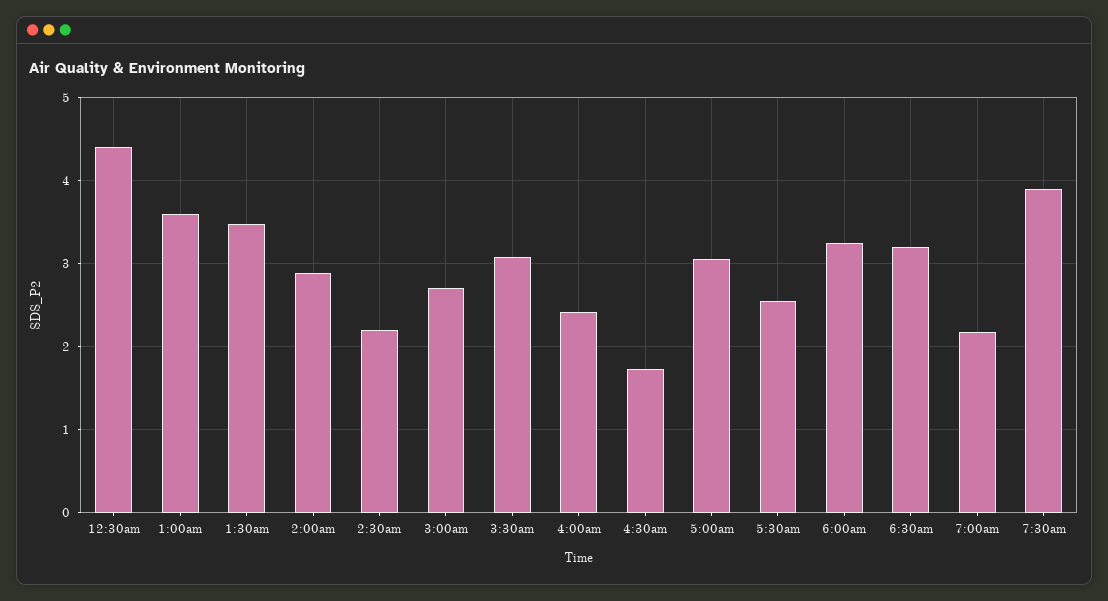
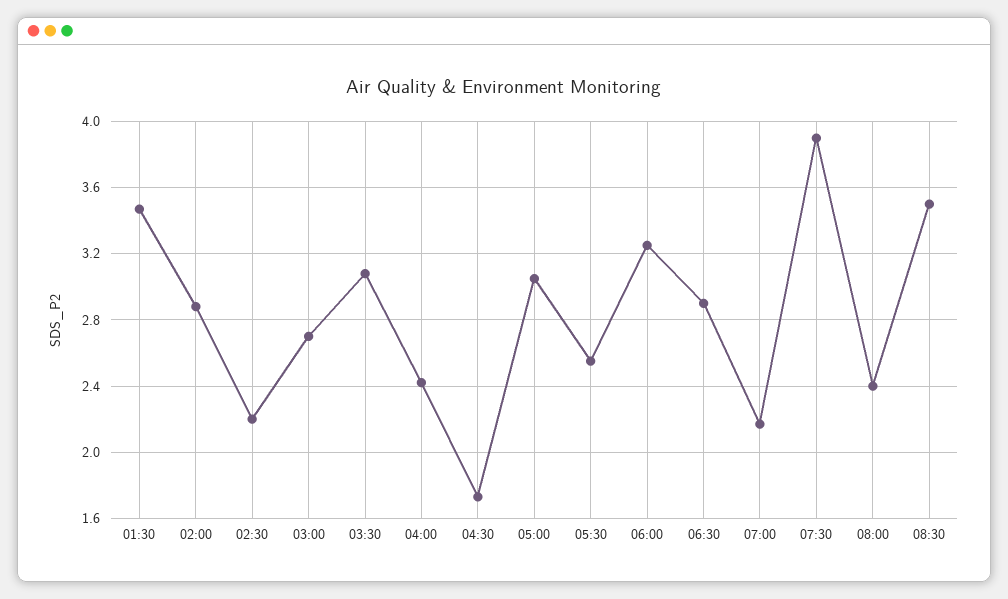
12:30am: 4.4 -> none
1:00am: 3.6 -> none
6:30am: 3.2 -> 2.9
08:00: none -> 2.4
08:30: none -> 3.5

